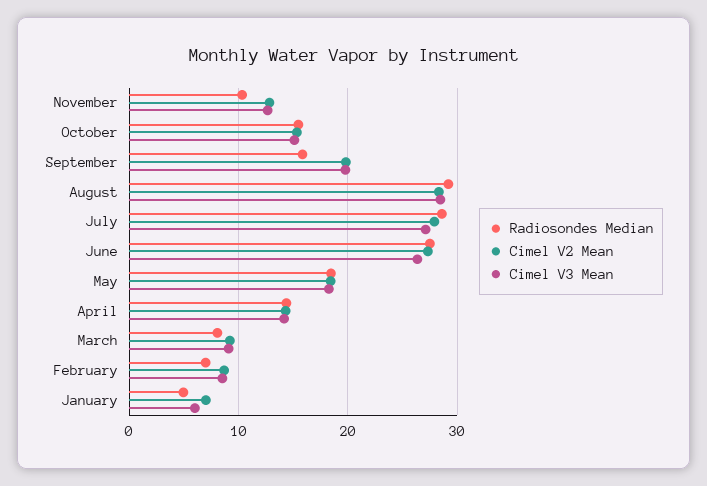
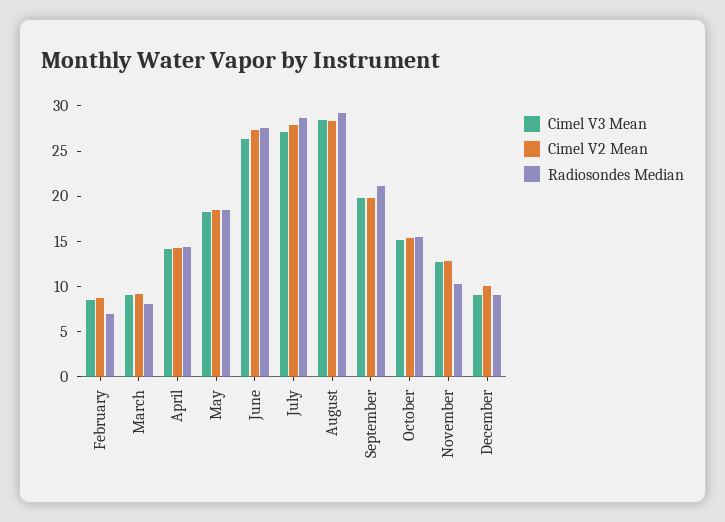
Radiosondes Median, September: 16 -> 21
Radiosondes Median, January: 5 -> none
Cimel V2 Mean, January: 7 -> none
Cimel V3 Mean, January: 6 -> none
Cimel V3 Mean, December: none -> 9
Cimel V2 Mean, December: none -> 10
Radiosondes Median, December: none -> 9

